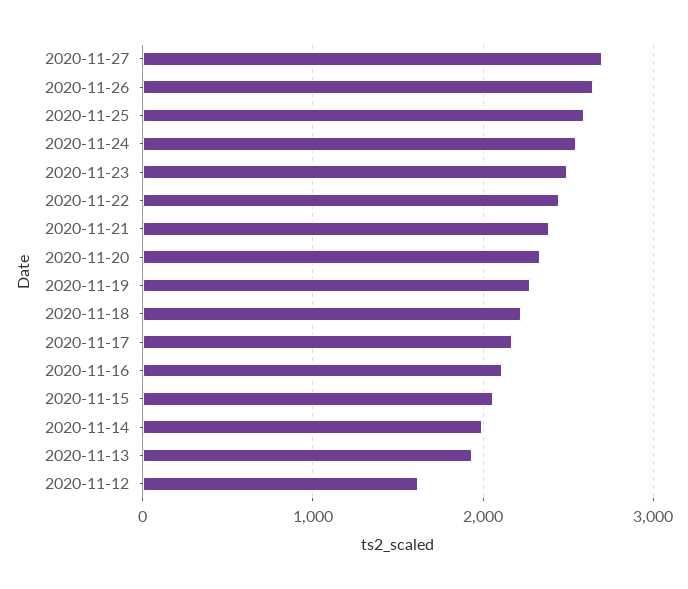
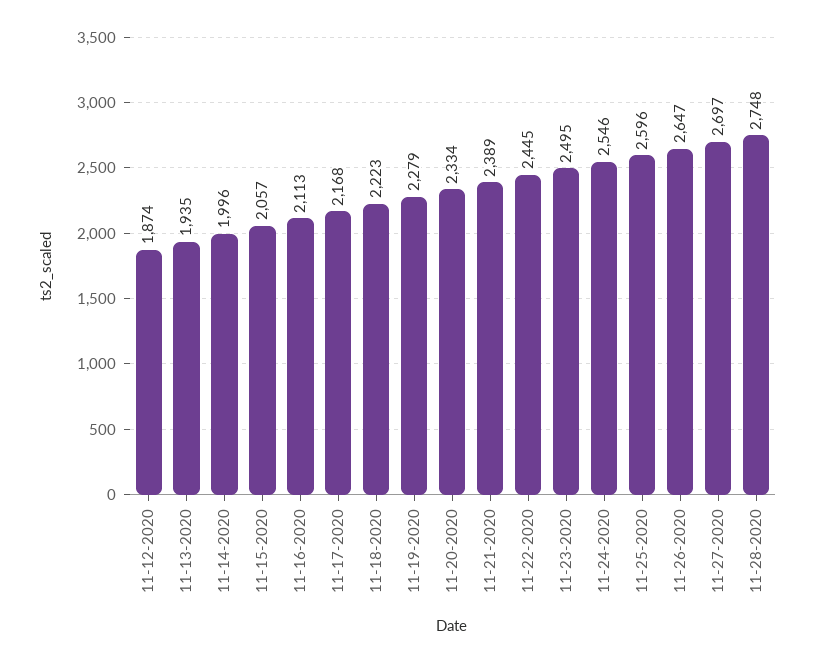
2020-11-12: 1600 -> 1874
11-28-2020: none -> 2748

